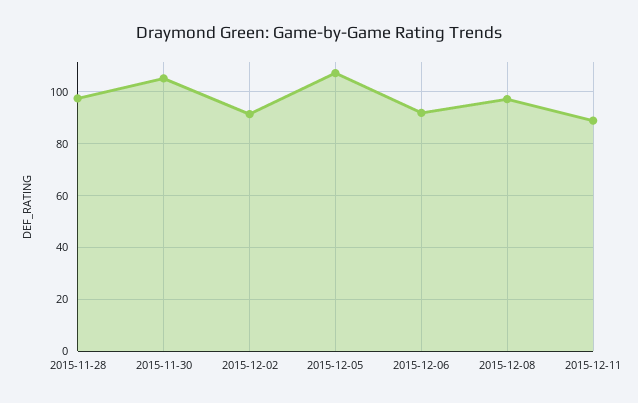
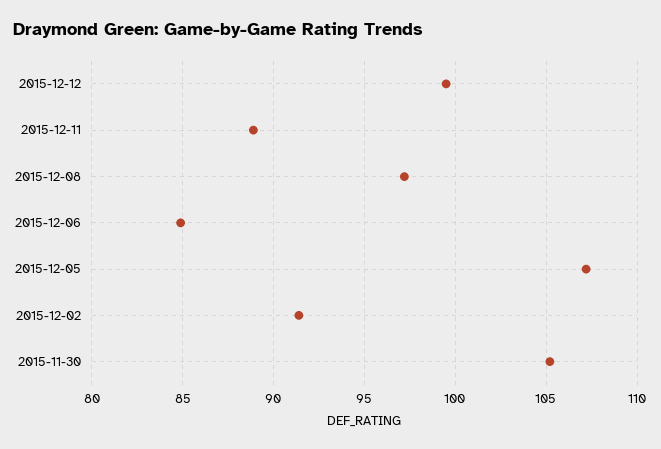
2015-11-28: 97.5 -> none
2015-12-06: 92.5 -> 85
2015-12-12: none -> 99.5

